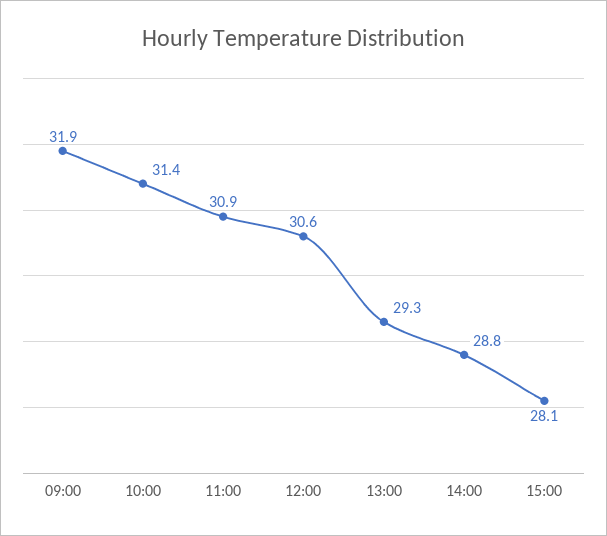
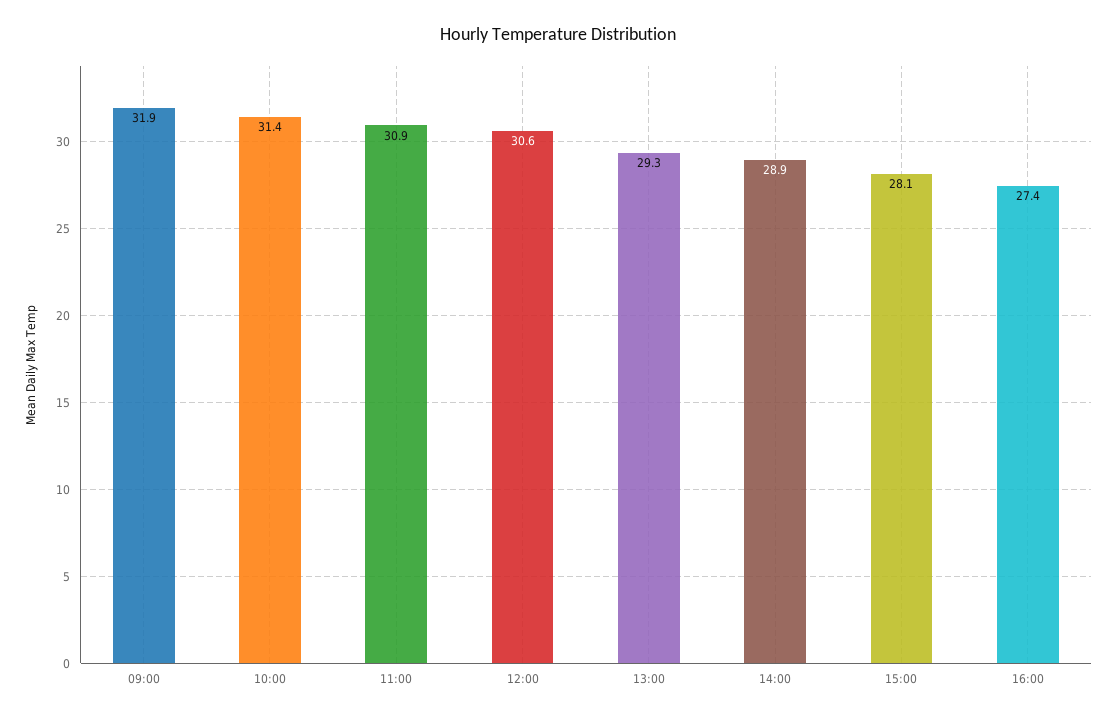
14:00: 28.8 -> 28.9
16:00: none -> 27.4

